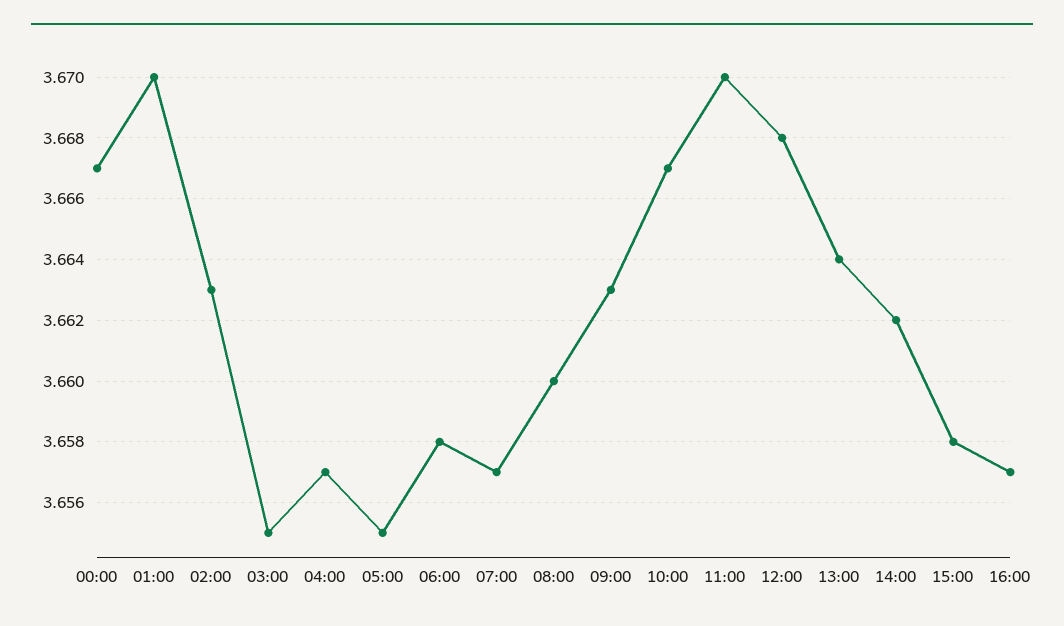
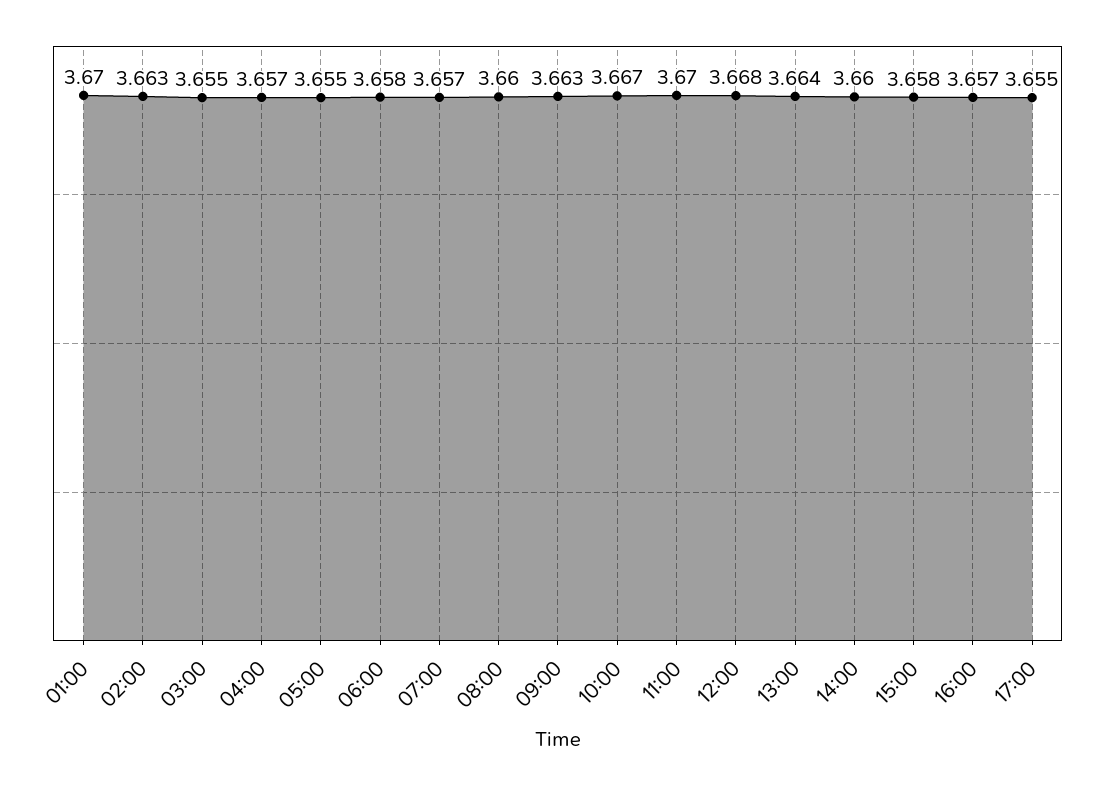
00:00: 3.667 -> none
14:00: 3.662 -> 3.66
17:00: none -> 3.655

